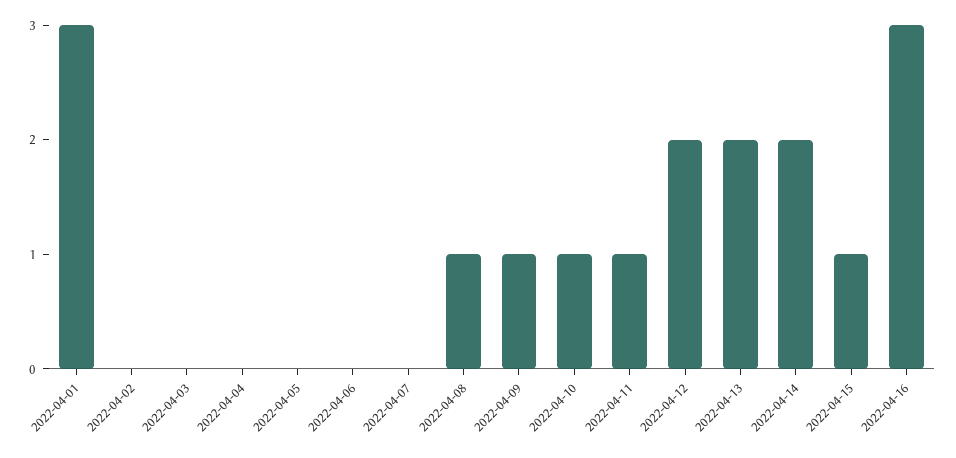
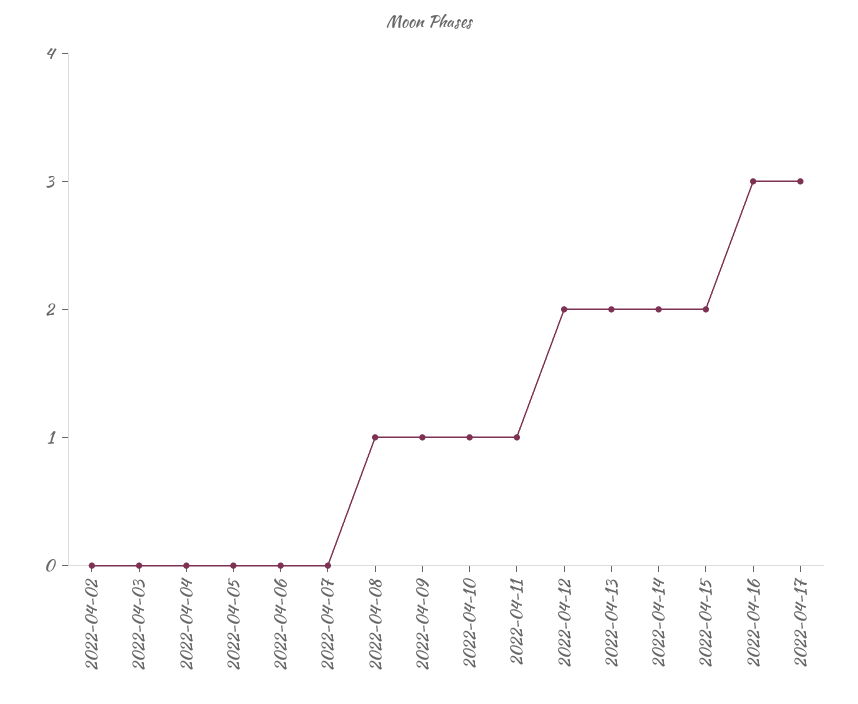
2022-04-01: 3 -> none
2022-04-15: 1 -> 2
2022-04-17: none -> 3

